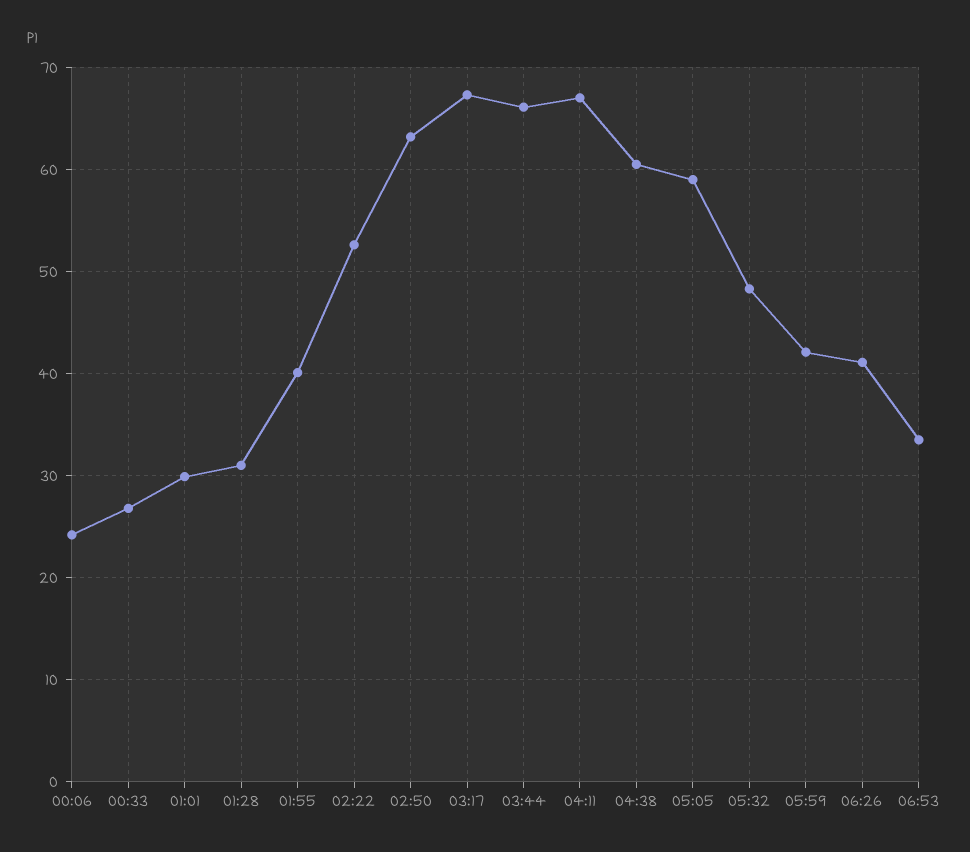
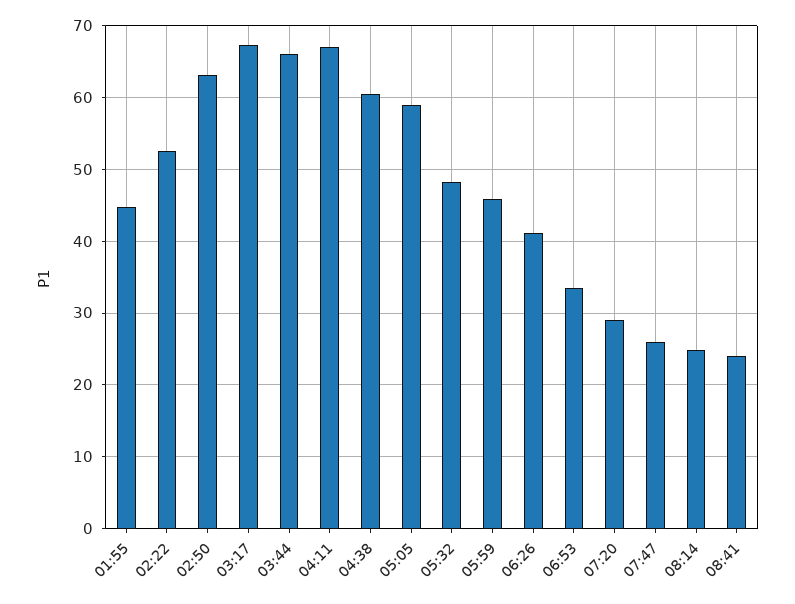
00:06: 24 -> none
00:33: 27 -> none
01:01: 30 -> none
01:28: 31 -> none
01:55: 40 -> 45
05:59: 42 -> 46
07:20: none -> 29
07:47: none -> 26
08:14: none -> 25
08:41: none -> 24

